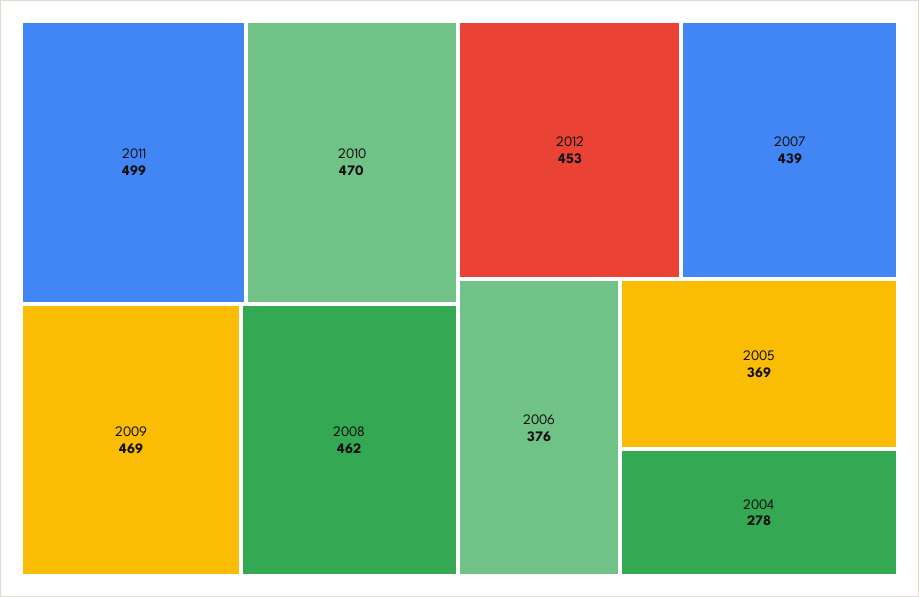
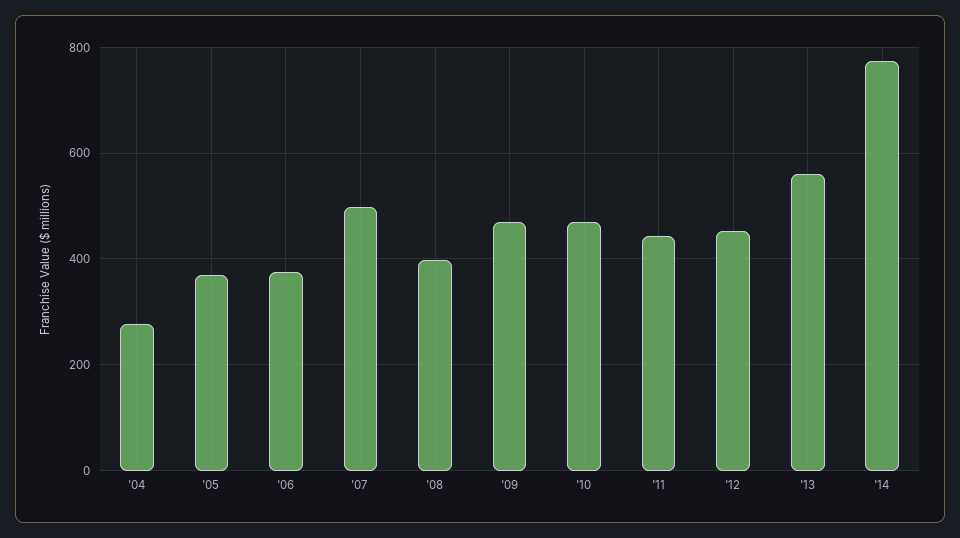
2011: 499 -> 440
2008: 462 -> 400
2007: 439 -> 500
'13: none -> 560
'14: none -> 780

